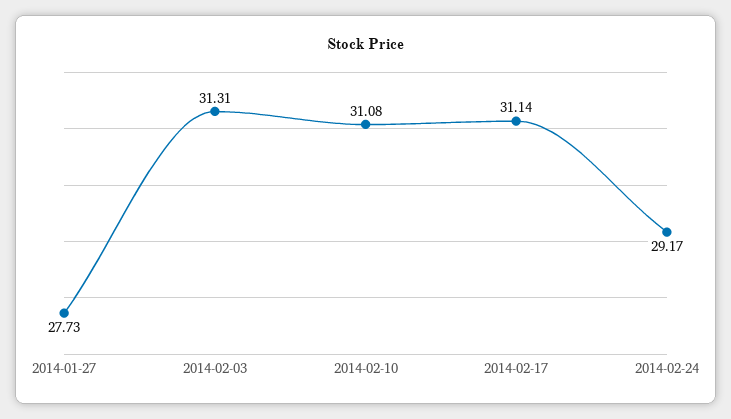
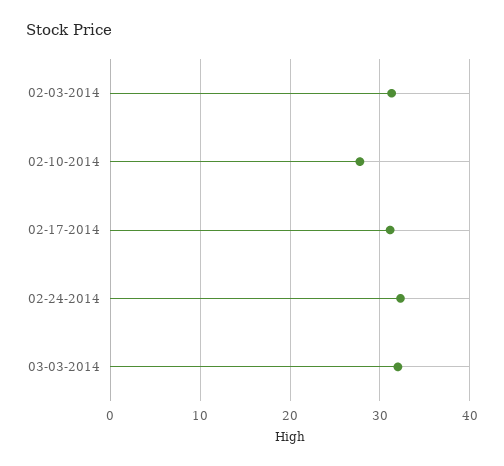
2014-01-27: 27.73 -> none
2014-02-10: 31.08 -> 28
2014-02-24: 29.17 -> 32
03-03-2014: none -> 32

